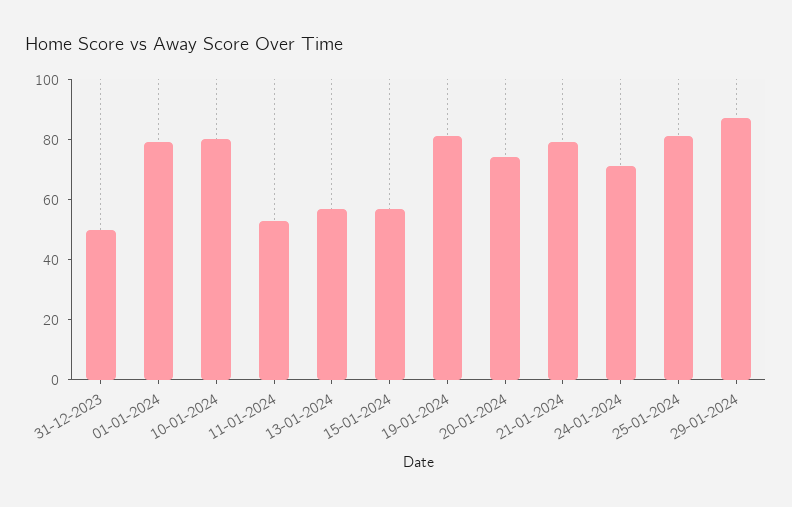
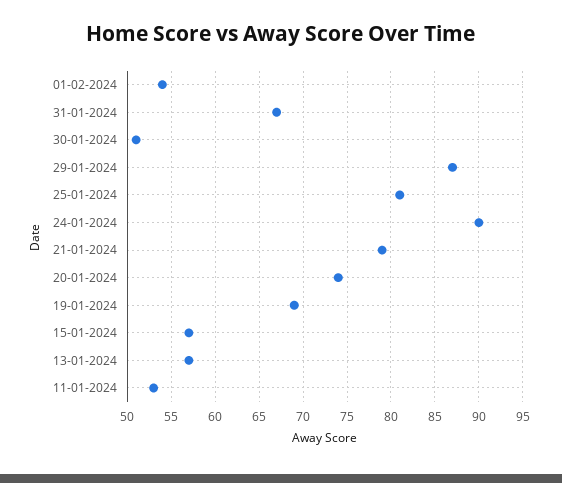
31-12-2023: 50 -> none
01-01-2024: 80 -> none
10-01-2024: 80 -> none
19-01-2024: 80 -> 69
24-01-2024: 70 -> 90
01-02-2024: none -> 54
31-01-2024: none -> 67
30-01-2024: none -> 51

